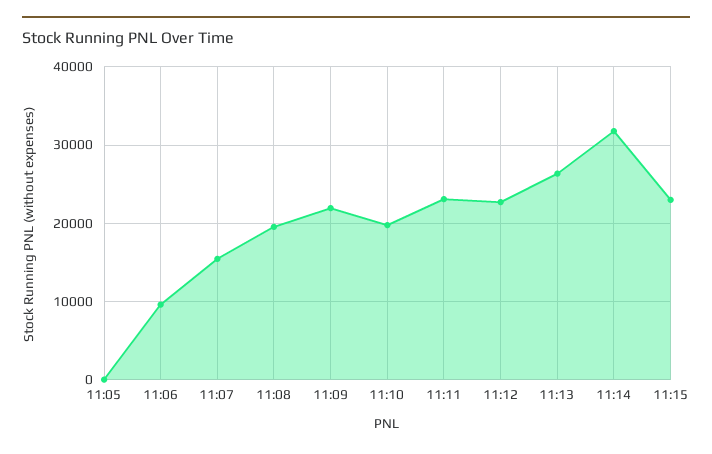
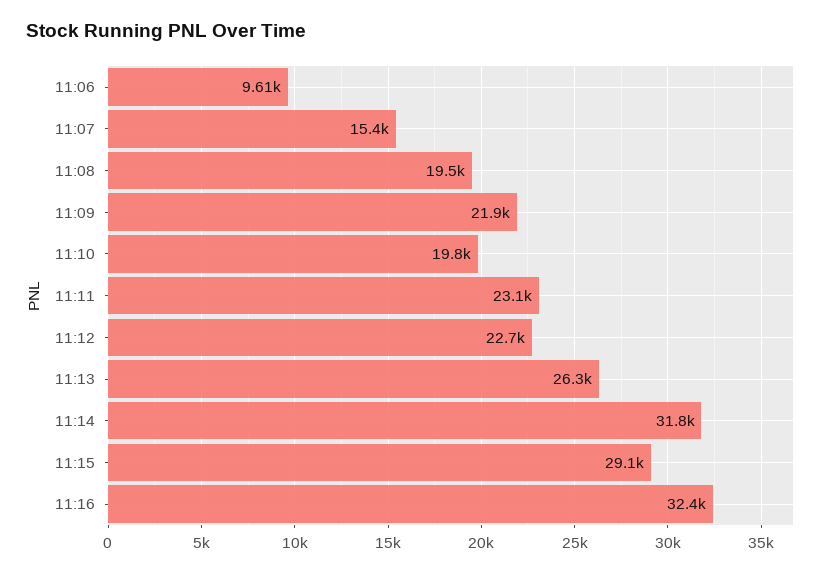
11:05: 0 -> none
11:15: 23000 -> 29100
11:16: none -> 32400

